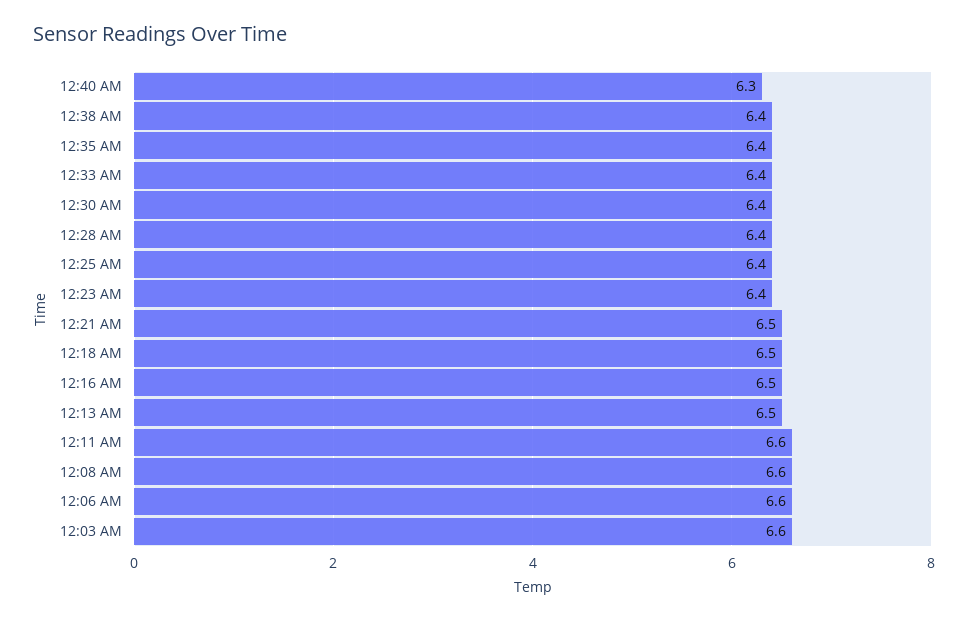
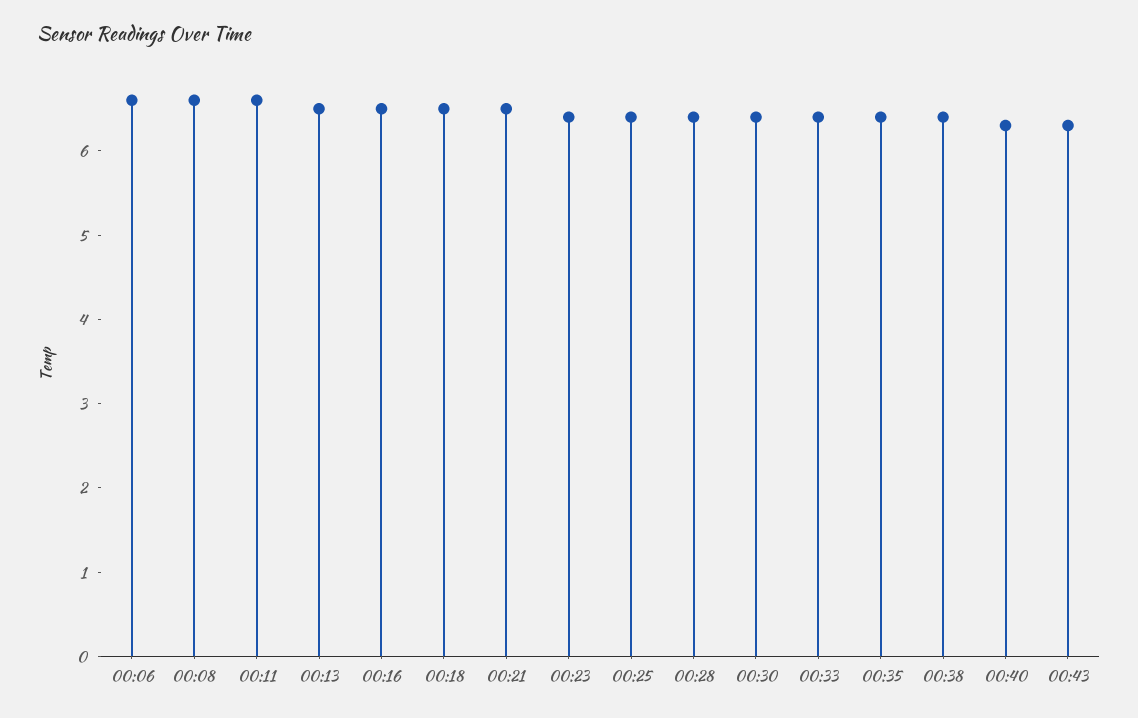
12:03 AM: 6.6 -> none
00:43: none -> 6.3

